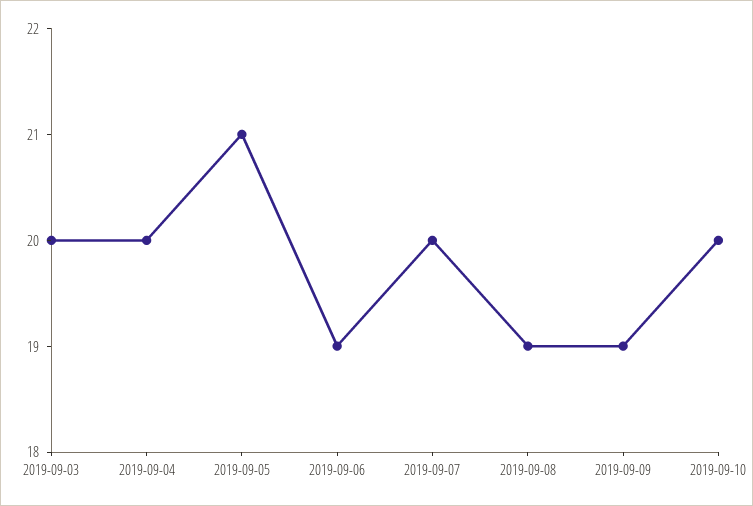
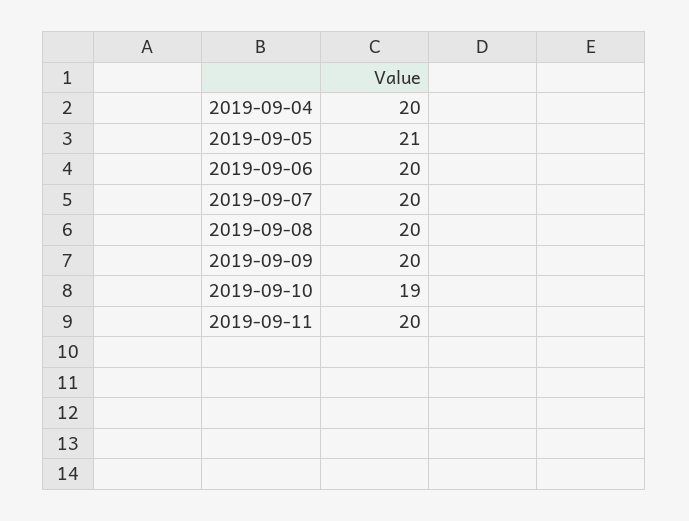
2019-09-03: 20 -> none
2019-09-06: 19 -> 20
2019-09-08: 19 -> 20
2019-09-09: 19 -> 20
2019-09-10: 20 -> 19
2019-09-11: none -> 20

